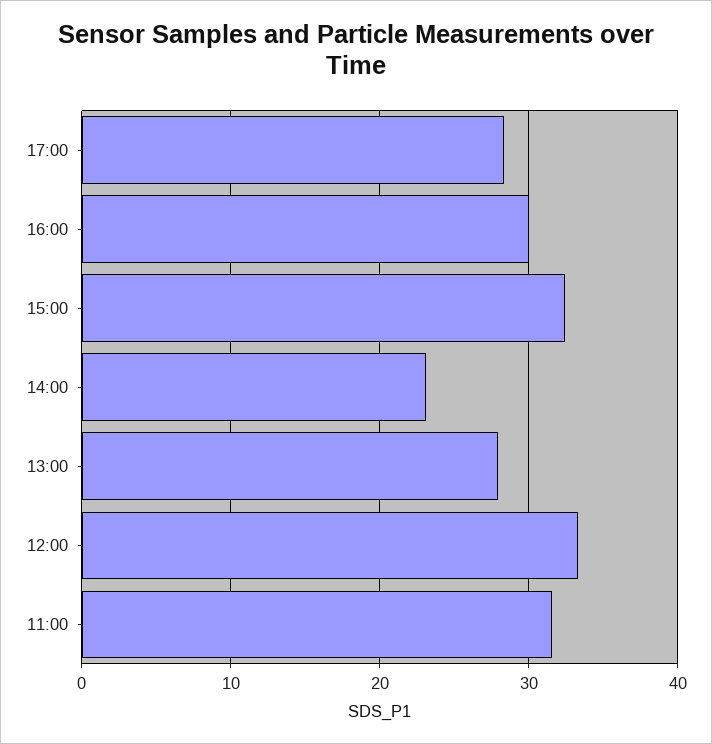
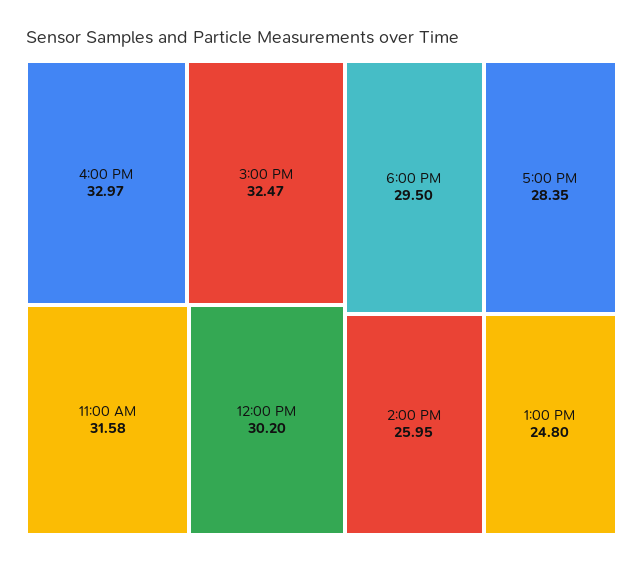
16:00: 30 -> 32.97
14:00: 23 -> 25.95
13:00: 28 -> 24.8
12:00: 33 -> 30.2
6:00 PM: none -> 29.5

